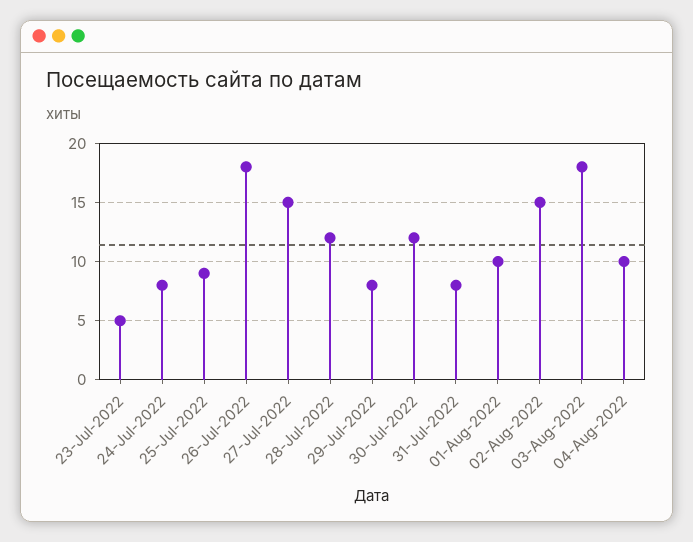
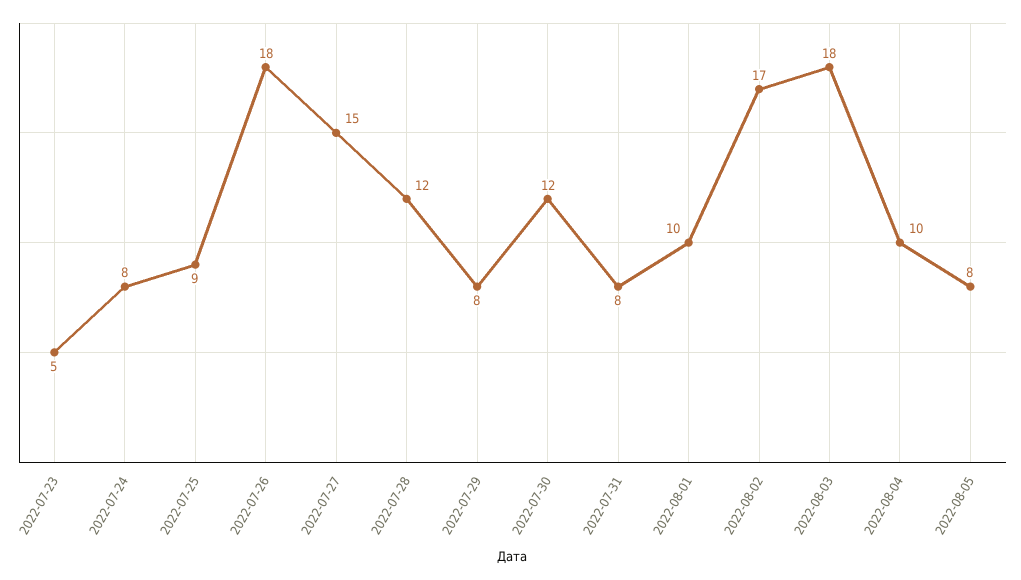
02-Aug-2022: 15 -> 17
2022-08-05: none -> 8

